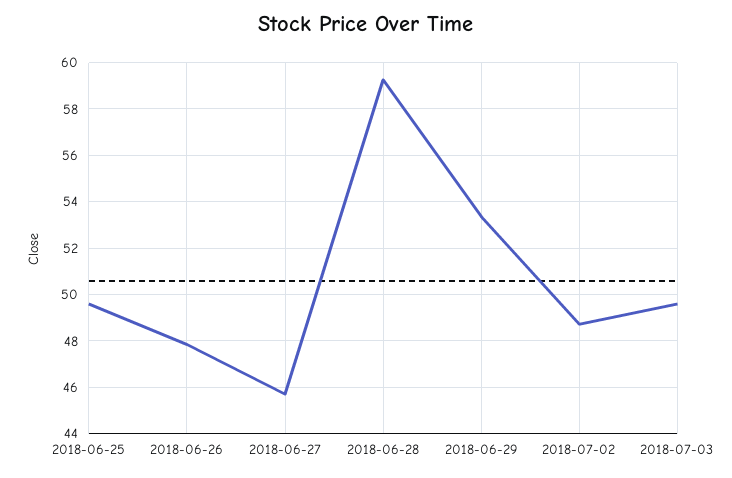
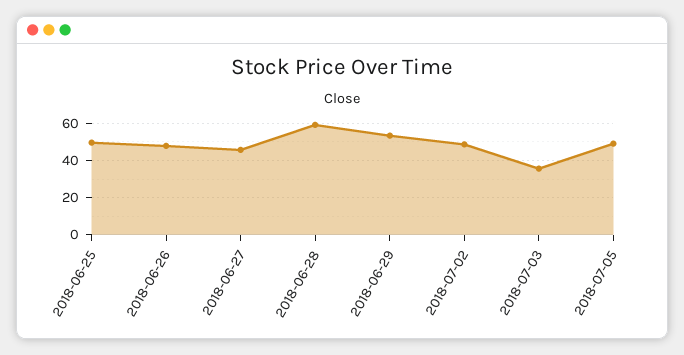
2018-07-03: 49.5 -> 35
2018-07-05: none -> 50

